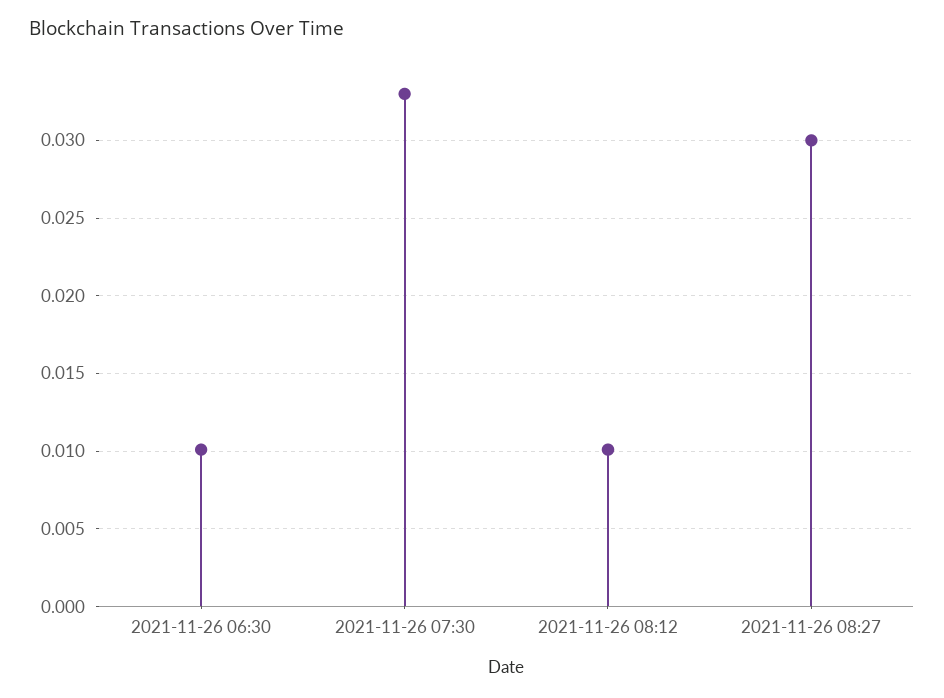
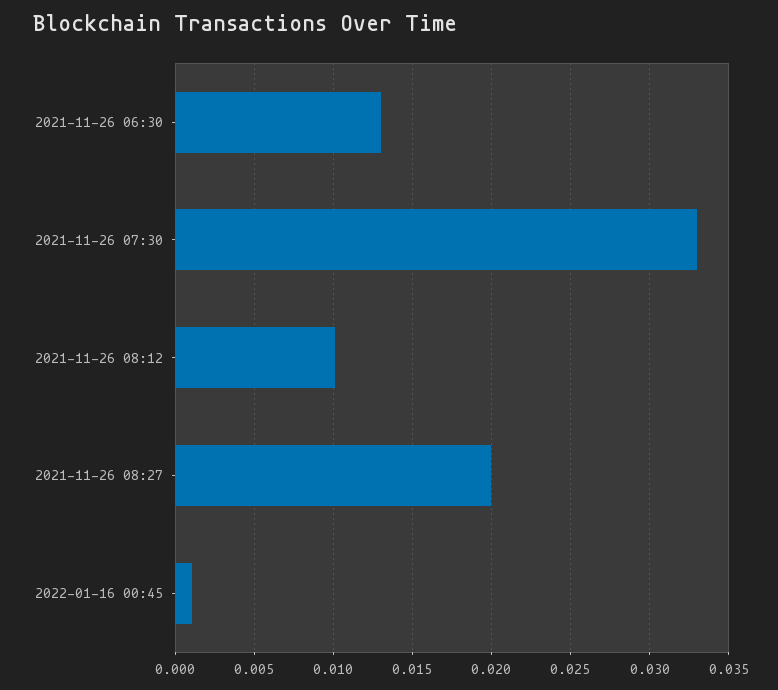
2021-11-26 06:30: 0.01 -> 0.013
2021-11-26 08:27: 0.03 -> 0.02
2022-01-16 00:45: none -> 0.001

